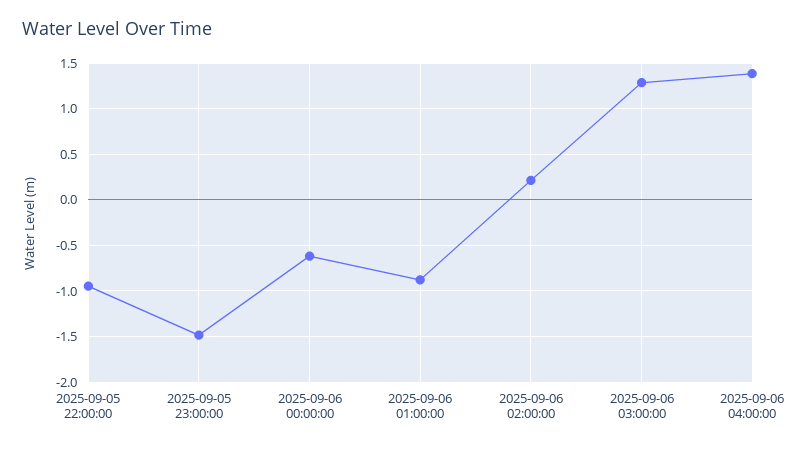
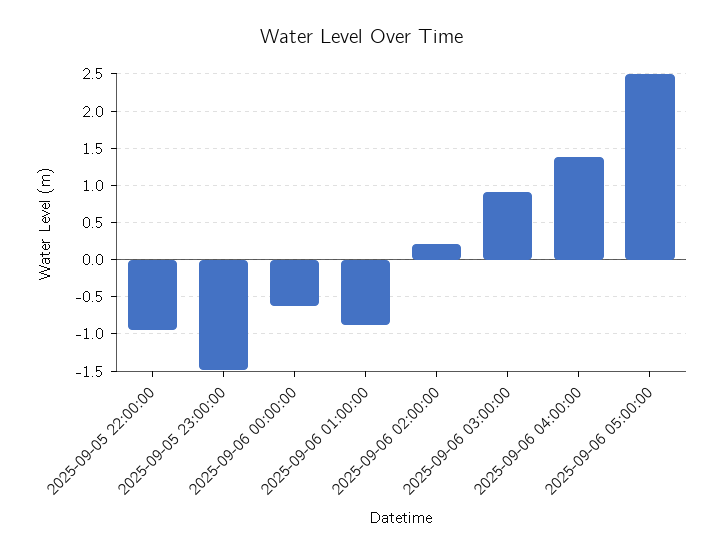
2025-09-06 03:00:00: 1.3 -> 0.9
2025-09-06 05:00:00: none -> 2.5

